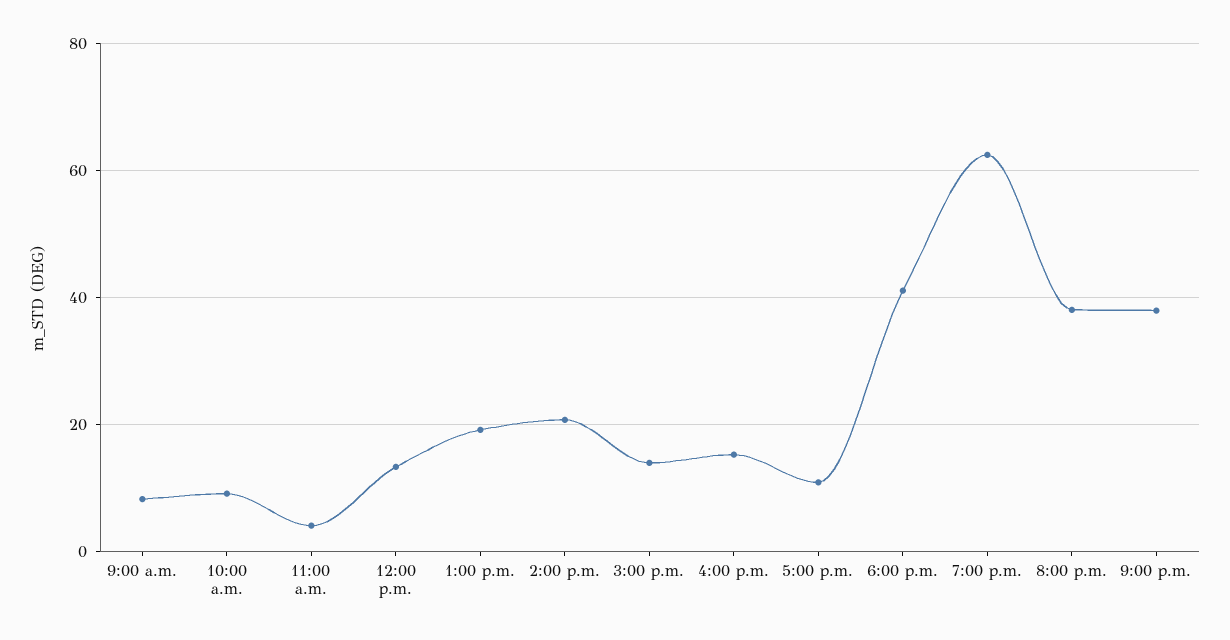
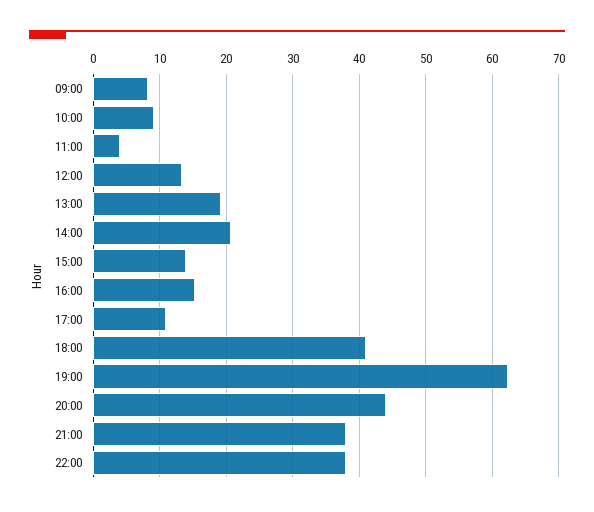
8:00 p.m.: 38 -> 44
22:00: none -> 38

